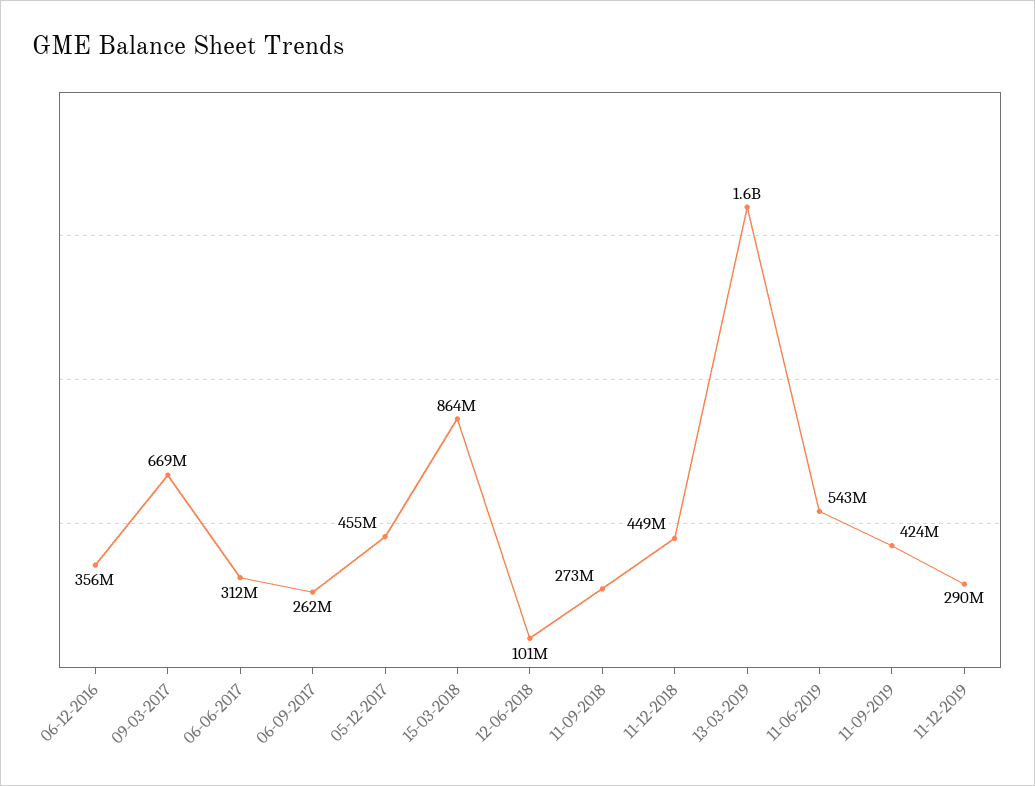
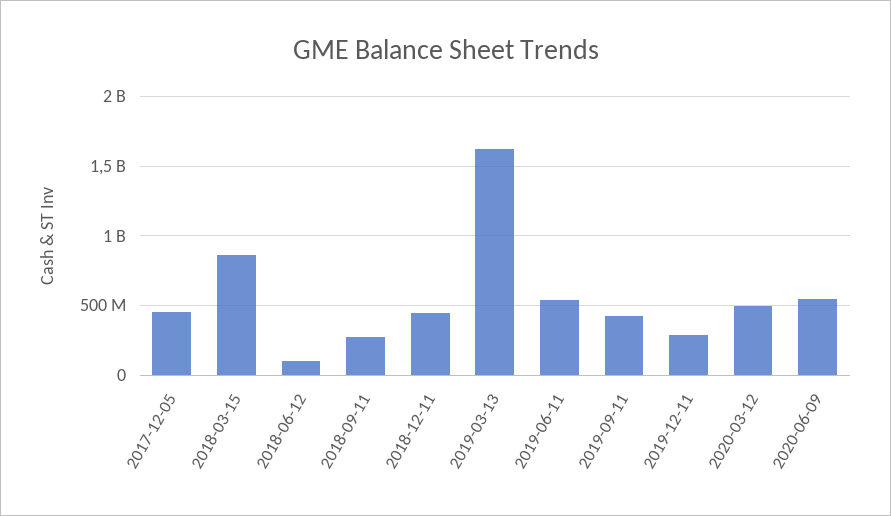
06-12-2016: 356000000 -> none
09-03-2017: 669000000 -> none
06-06-2017: 312000000 -> none
06-09-2017: 262000000 -> none
2020-03-12: none -> 500000000
2020-06-09: none -> 550000000

